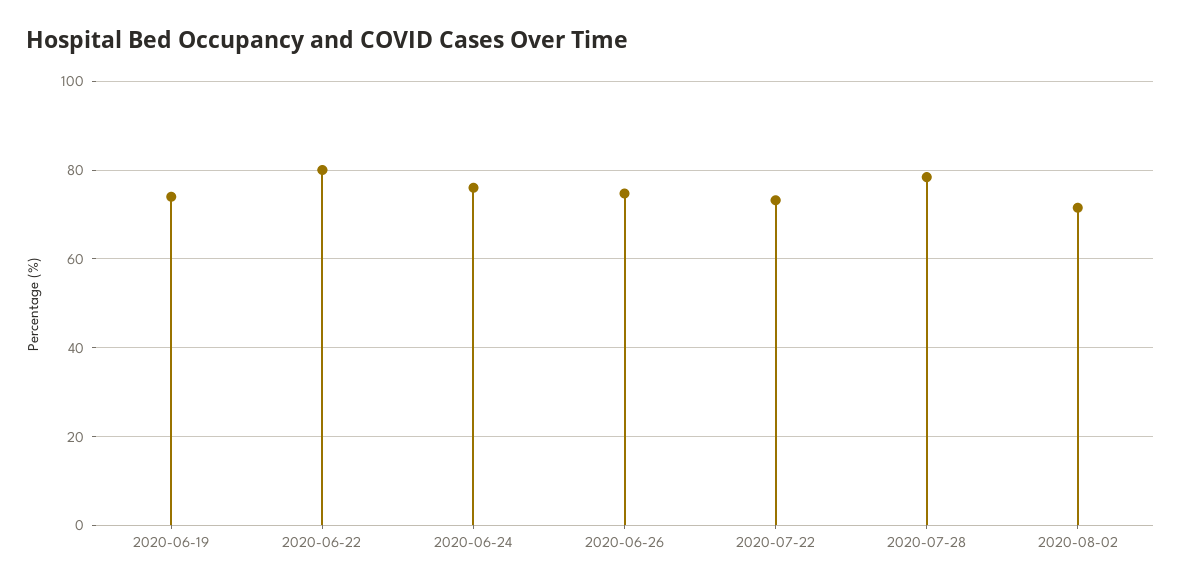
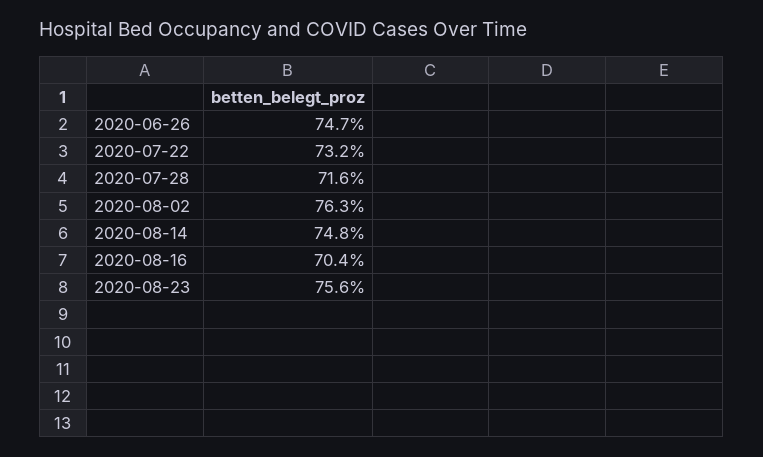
2020-06-19: 74 -> none
2020-06-22: 80 -> none
2020-06-24: 76 -> none
2020-07-28: 78 -> 71.6
2020-08-02: 72 -> 76.3
2020-08-14: none -> 74.8
2020-08-16: none -> 70.4
2020-08-23: none -> 75.6

